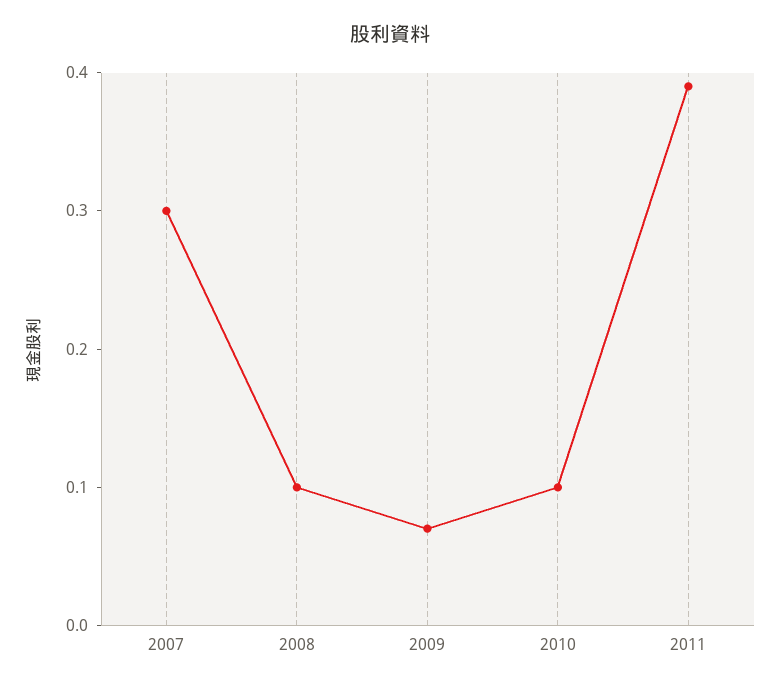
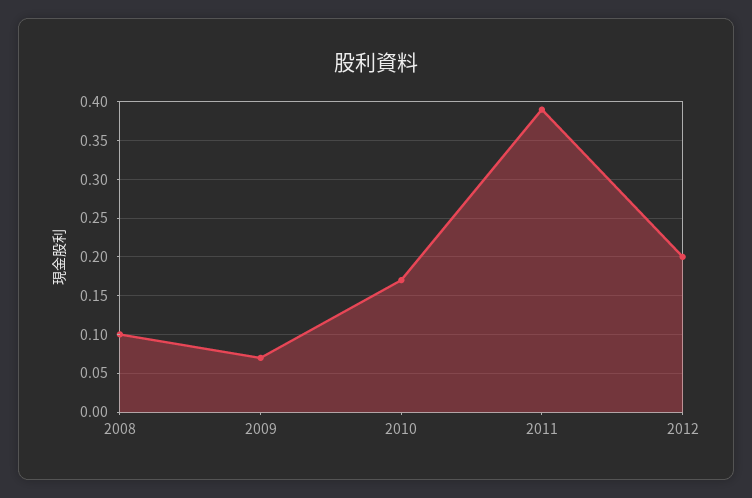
2007: 0.3 -> none
2010: 0.1 -> 0.17
2012: none -> 0.2

